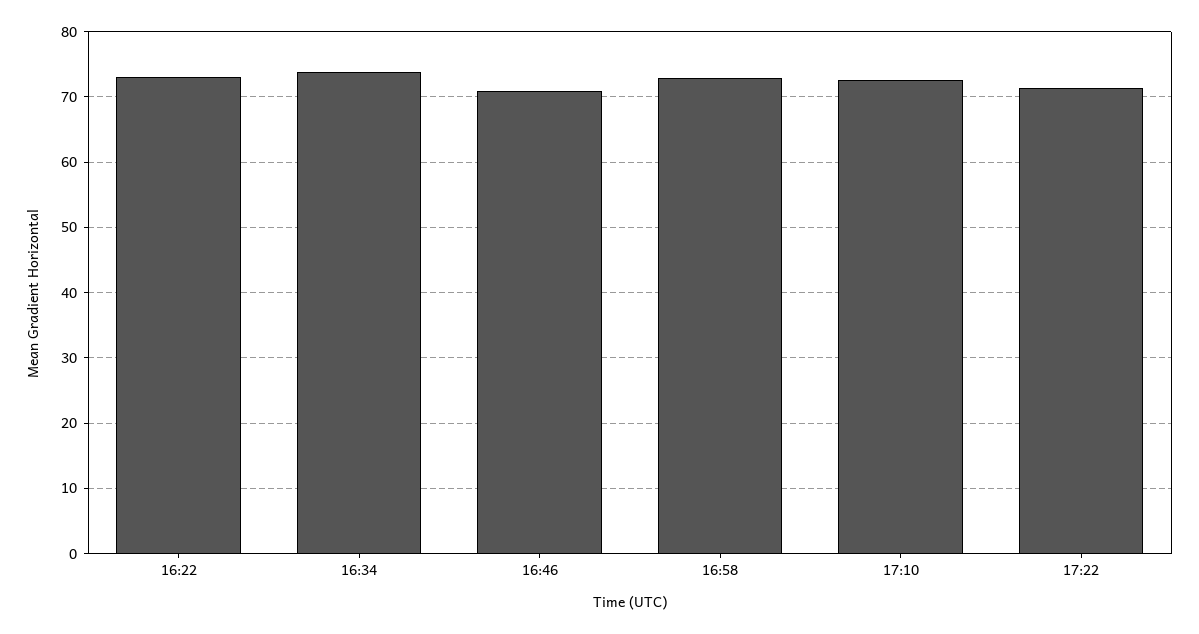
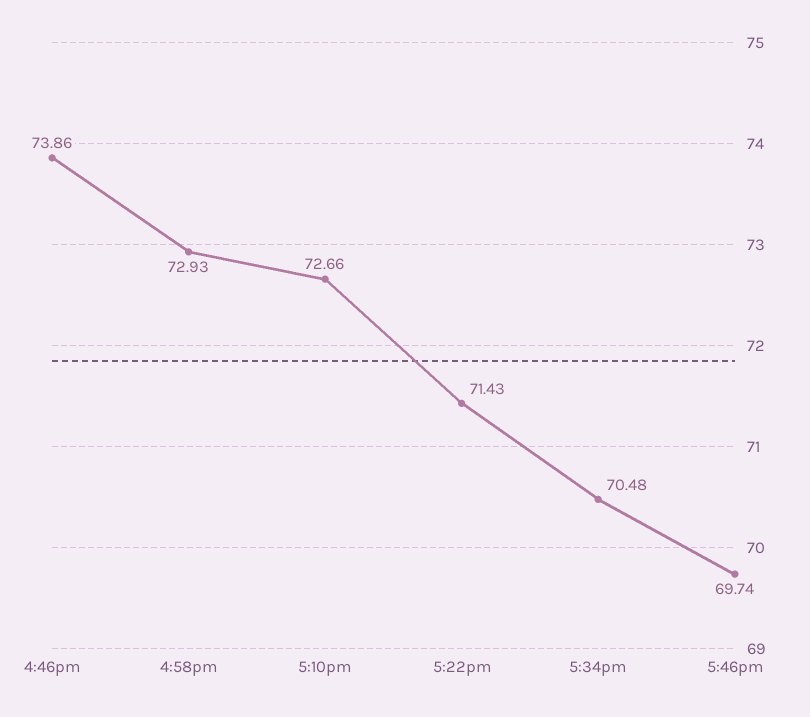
16:22: 73 -> none
16:34: 74 -> none
16:46: 71 -> 73.86
5:34pm: none -> 70.48
5:46pm: none -> 69.74

